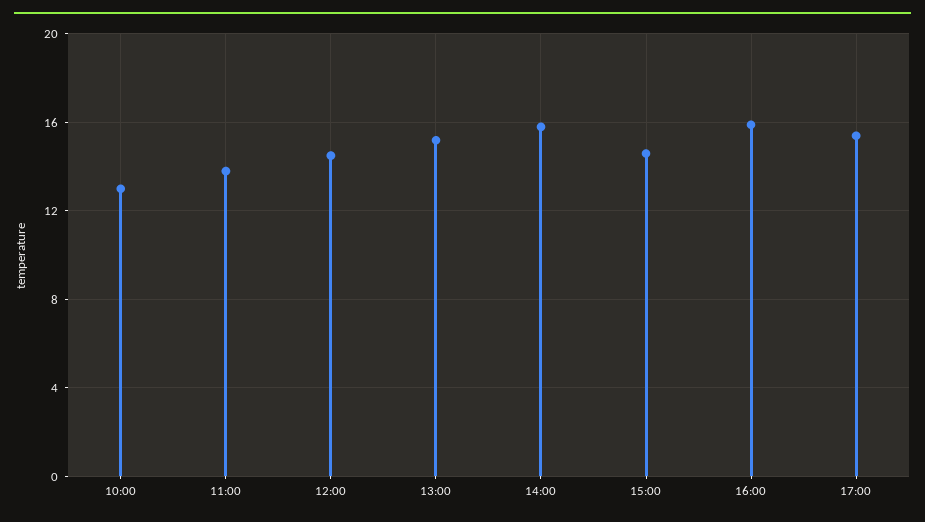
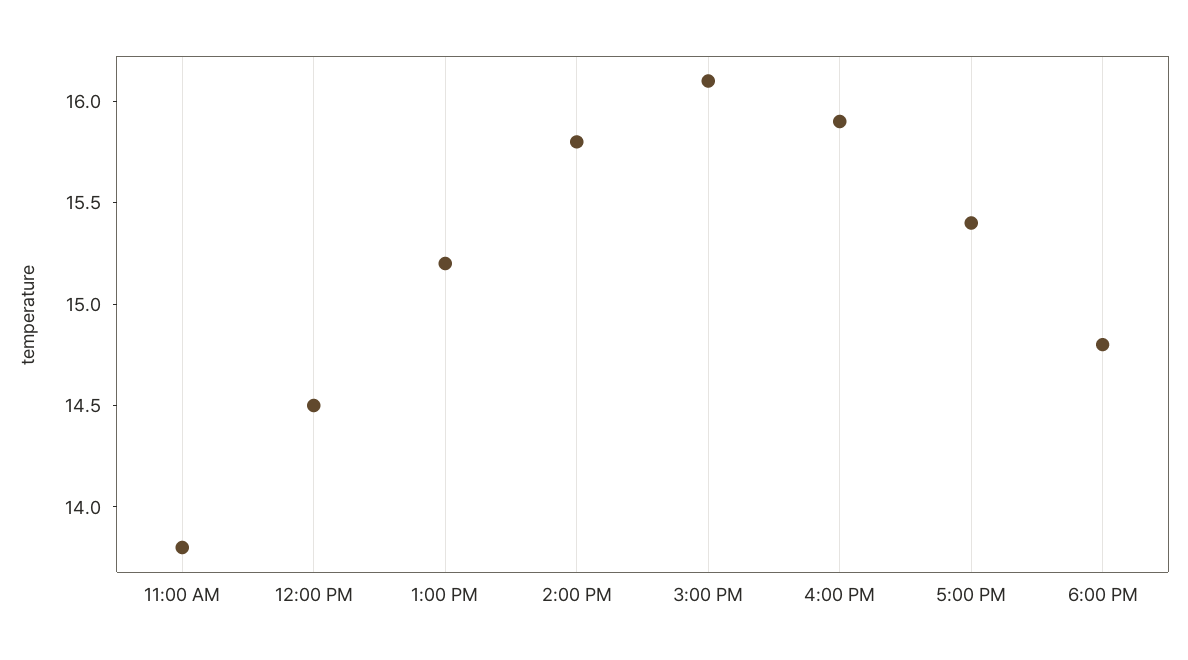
10:00: 13 -> none
15:00: 14.5 -> 16.1
6:00 PM: none -> 14.8

